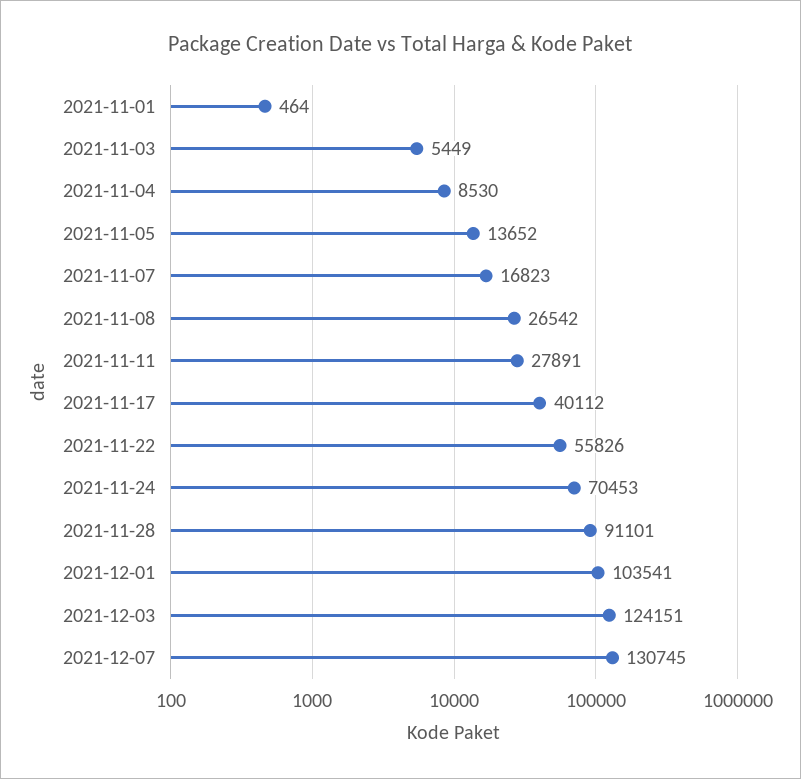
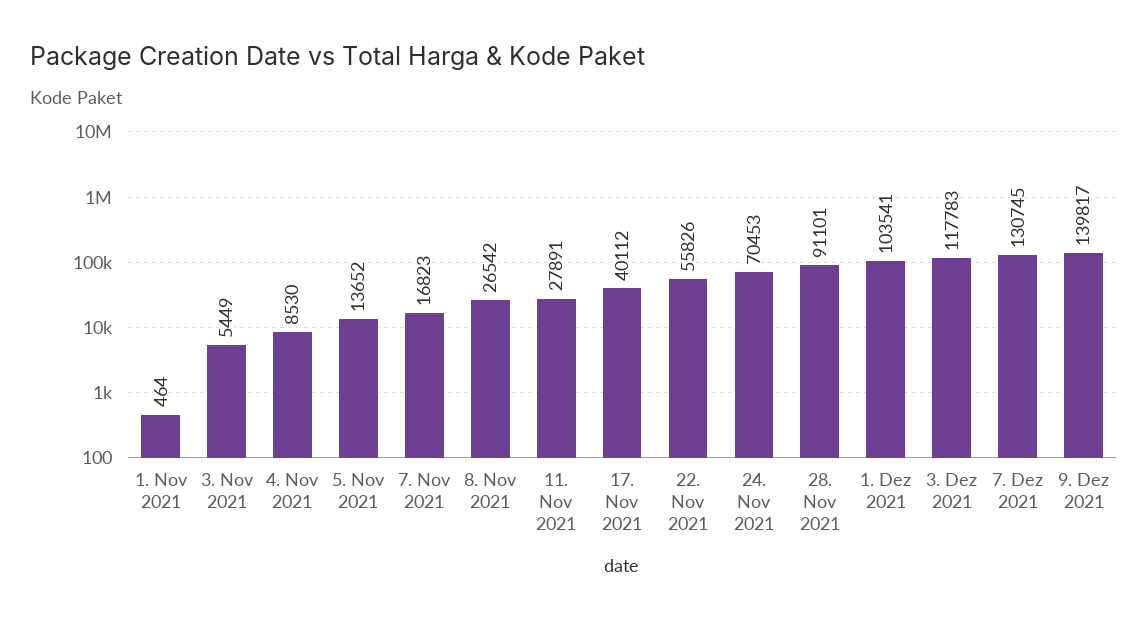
2021-12-03: 124151 -> 117783
9. Dez 2021: none -> 139817

